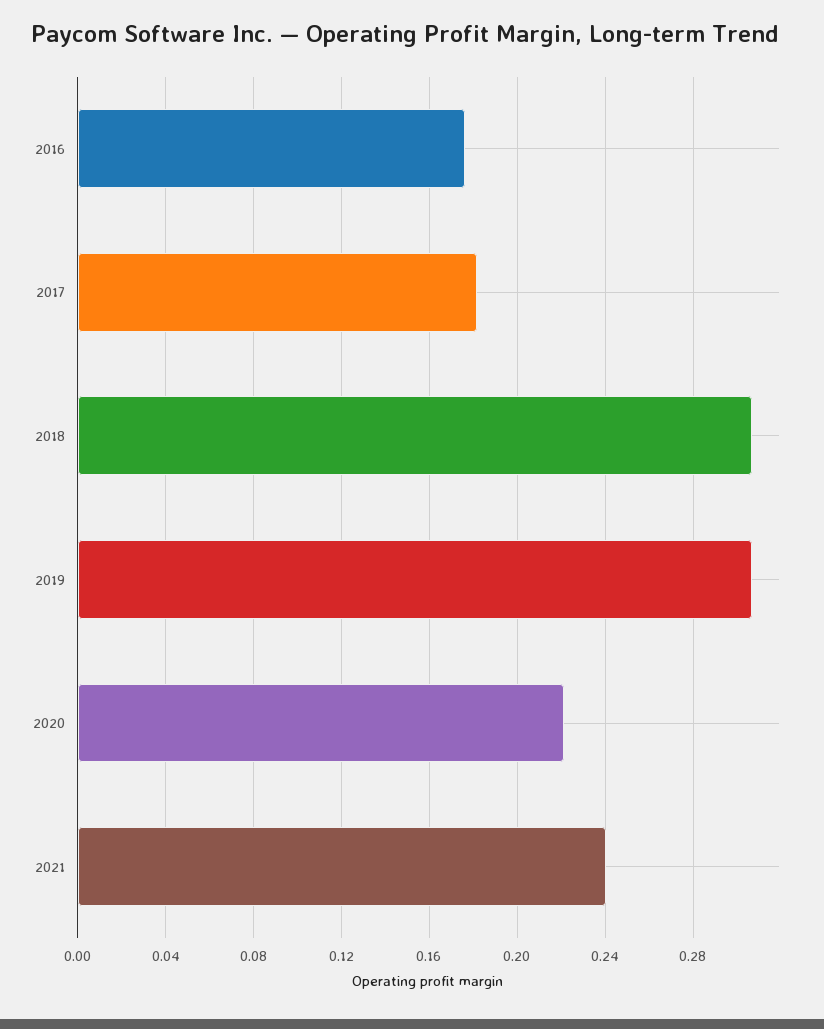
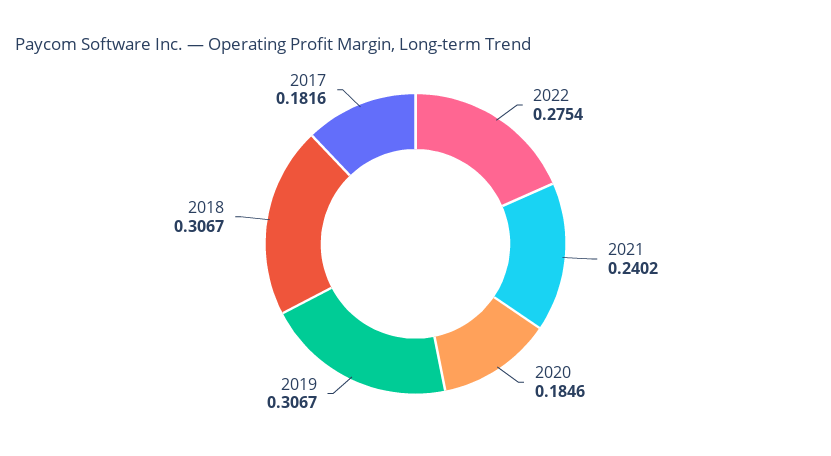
2016: 0.175 -> none
2020: 0.22 -> 0.1846
2022: none -> 0.2754

